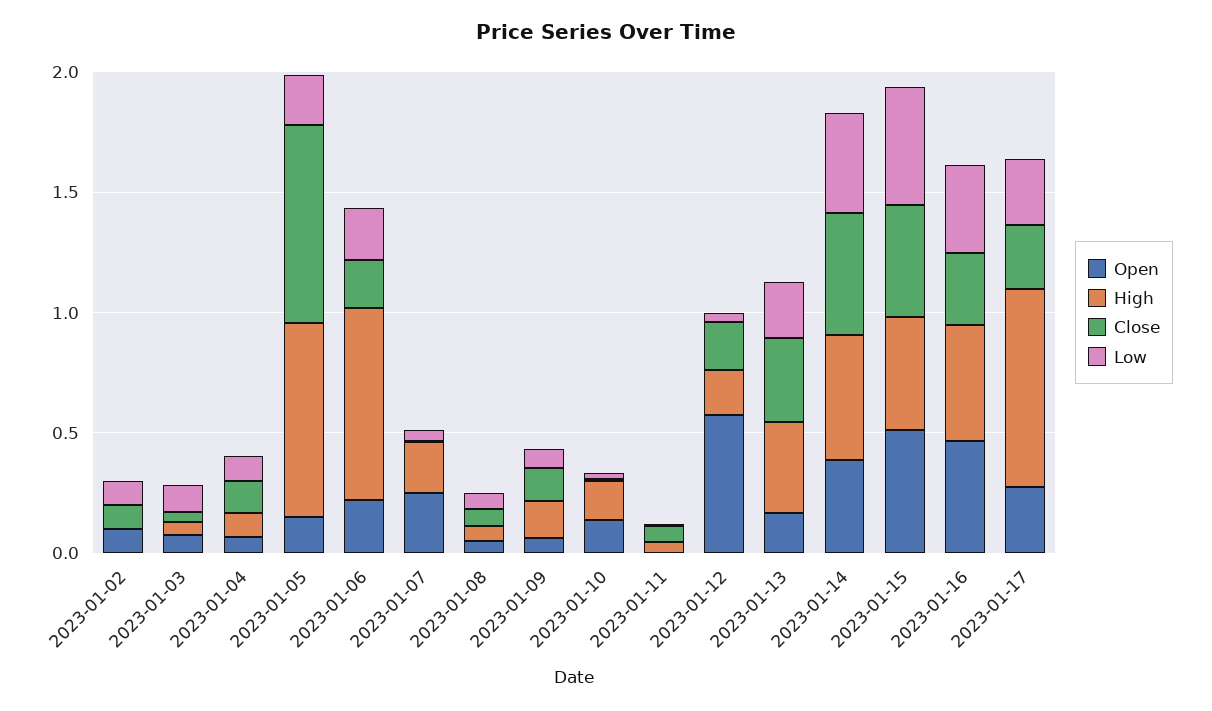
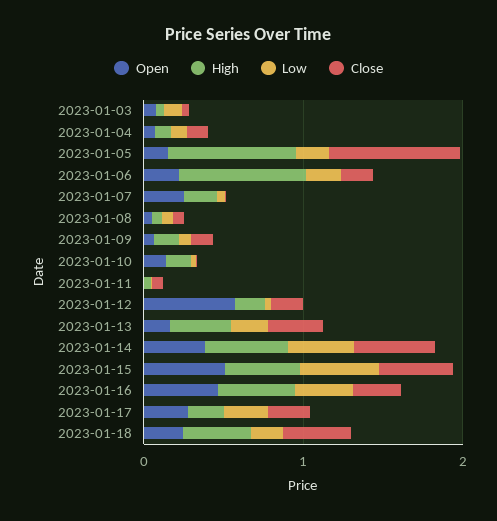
Open, 2023-01-02: 0.1 -> none
High, 2023-01-02: 0 -> none
Close, 2023-01-02: 0.1 -> none
Low, 2023-01-02: 0.1 -> none
High, 2023-01-17: 0.8 -> 0.2
Open, 2023-01-18: none -> 0.2
High, 2023-01-18: none -> 0.4
Low, 2023-01-18: none -> 0.2
Close, 2023-01-18: none -> 0.4

